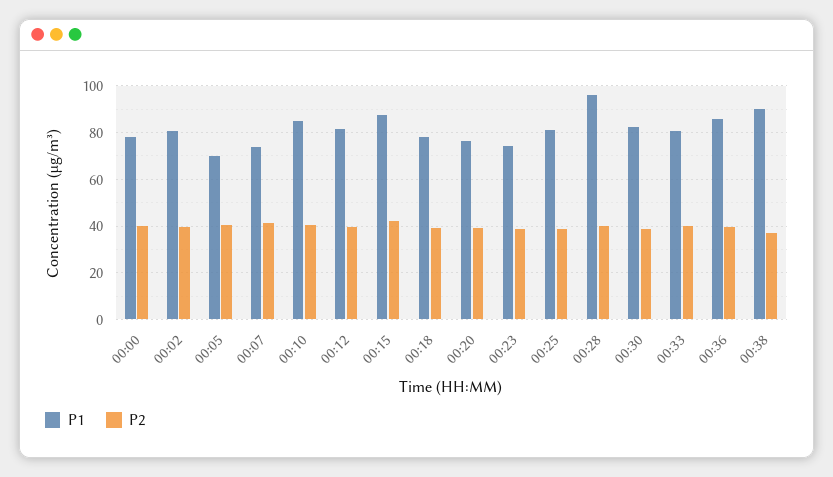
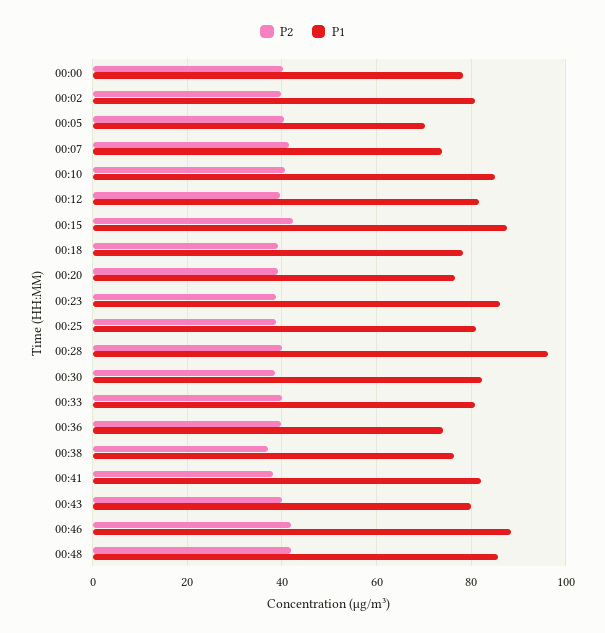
P1, 00:23: 75 -> 86
P1, 00:36: 85 -> 74
P1, 00:38: 90 -> 76
P2, 00:41: none -> 38
P1, 00:41: none -> 82
P2, 00:43: none -> 40
P1, 00:43: none -> 80
P2, 00:46: none -> 42
P1, 00:46: none -> 88
P2, 00:48: none -> 42
P1, 00:48: none -> 86

